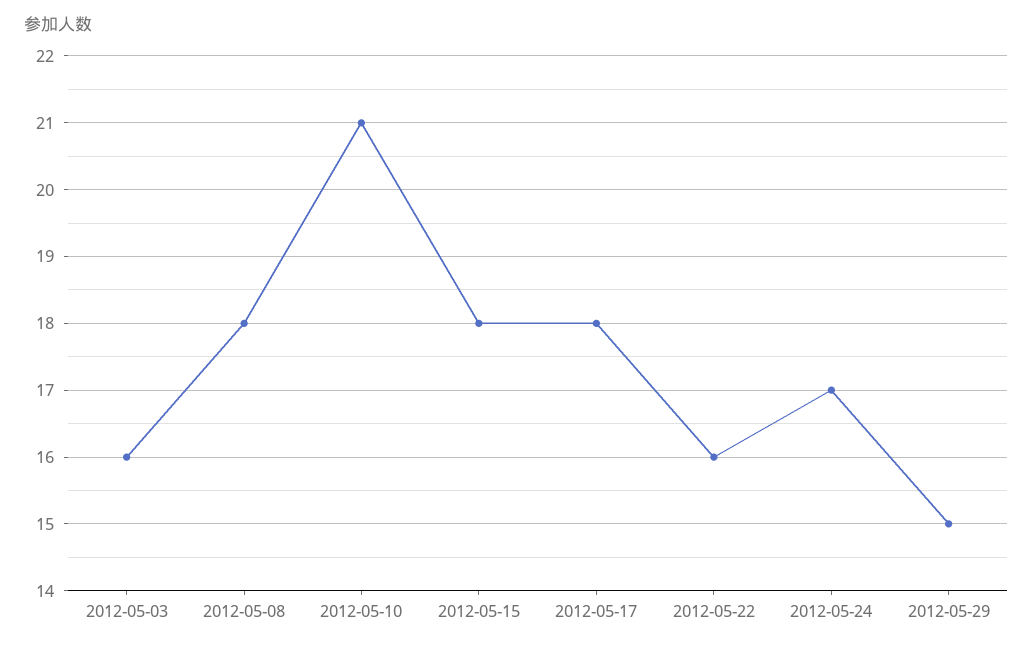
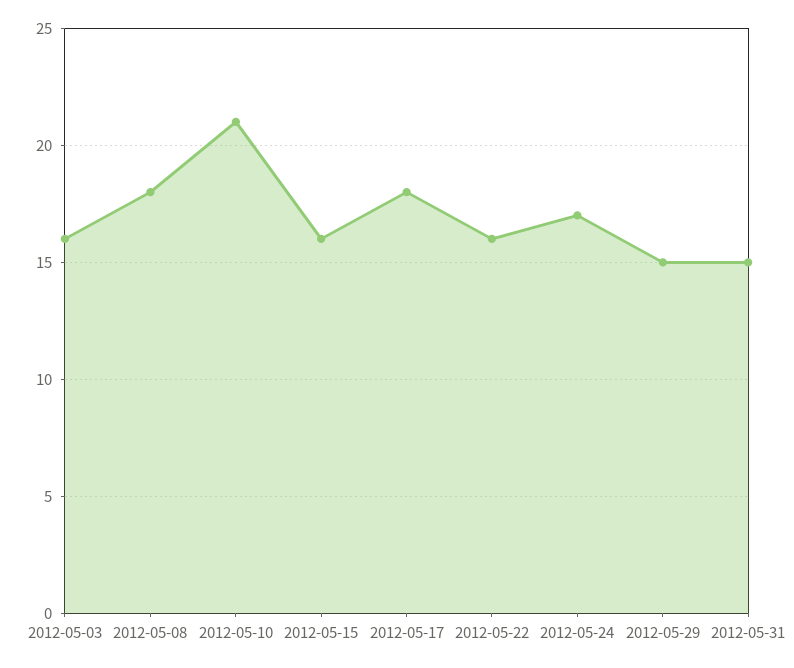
2012-05-15: 18 -> 16
2012-05-31: none -> 15

